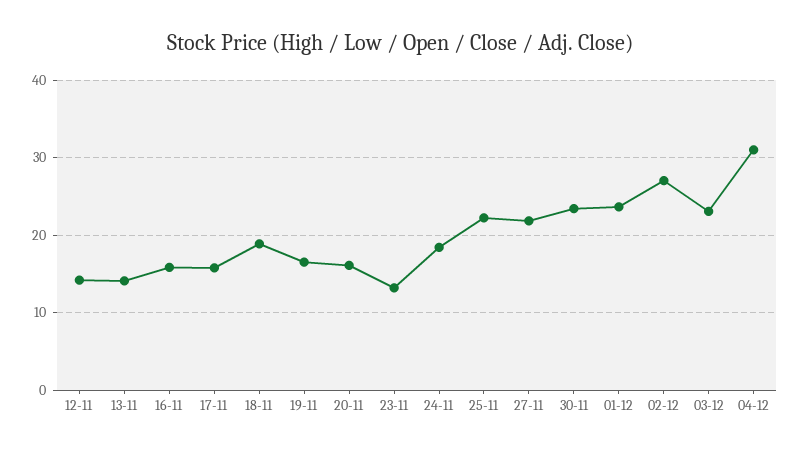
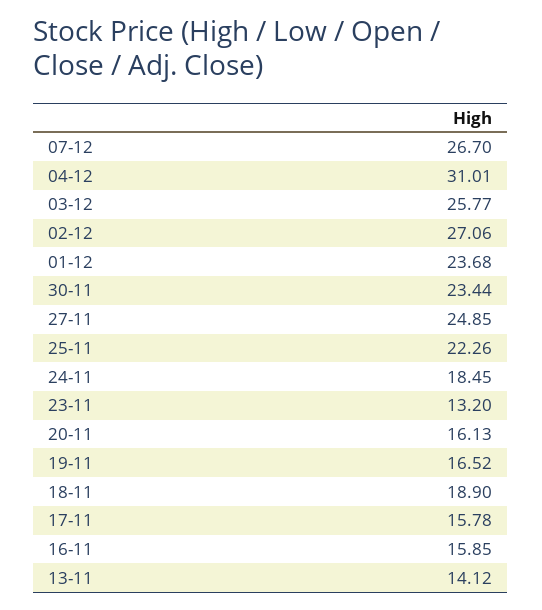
12-11: 14 -> none
27-11: 22 -> 24.85
03-12: 23 -> 25.77
07-12: none -> 26.7

